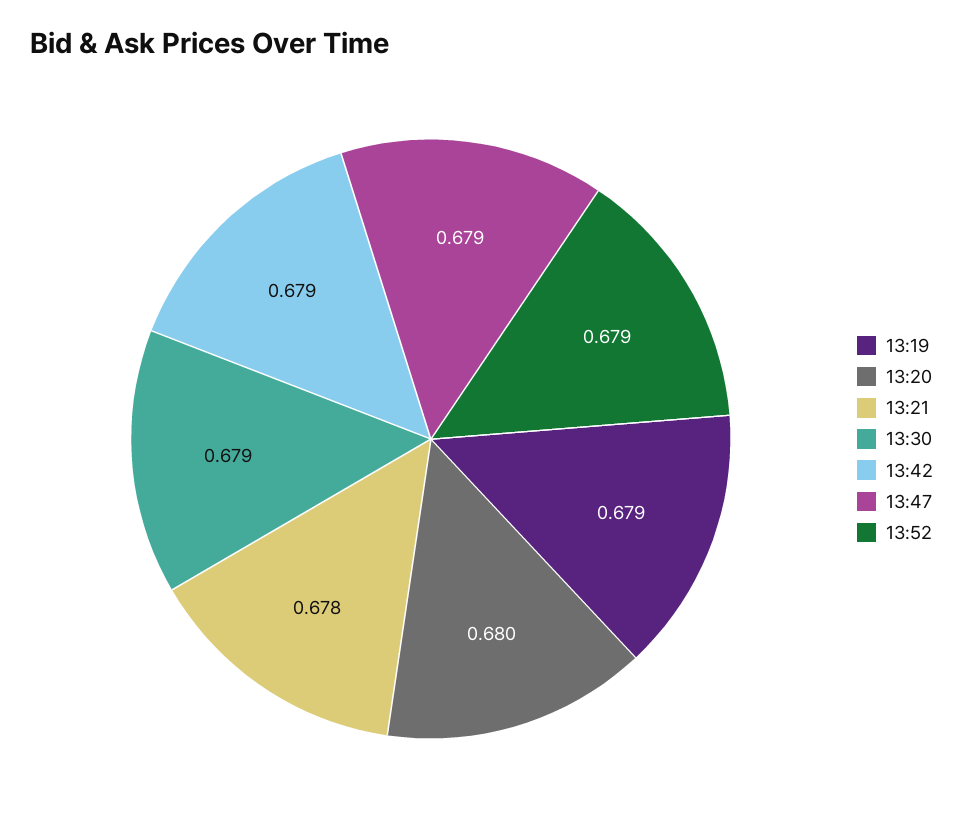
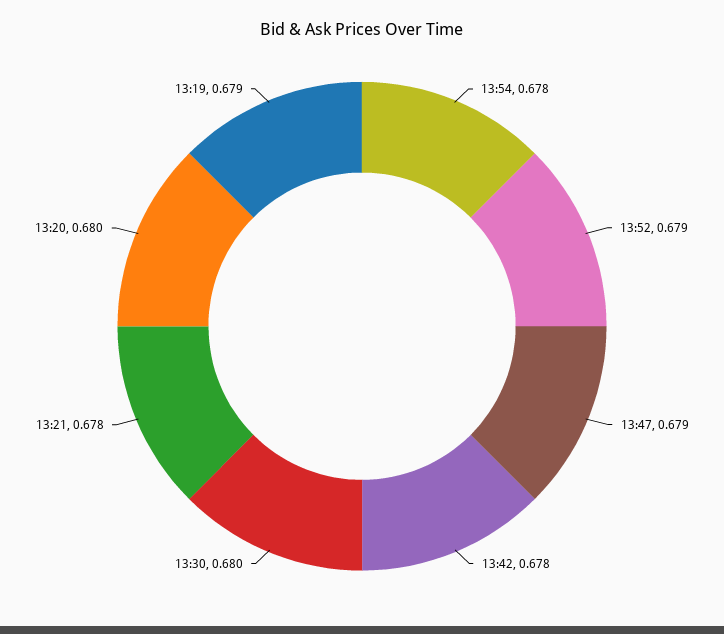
13:30: 0.679 -> 0.68
13:42: 0.679 -> 0.678
13:54: none -> 0.678

